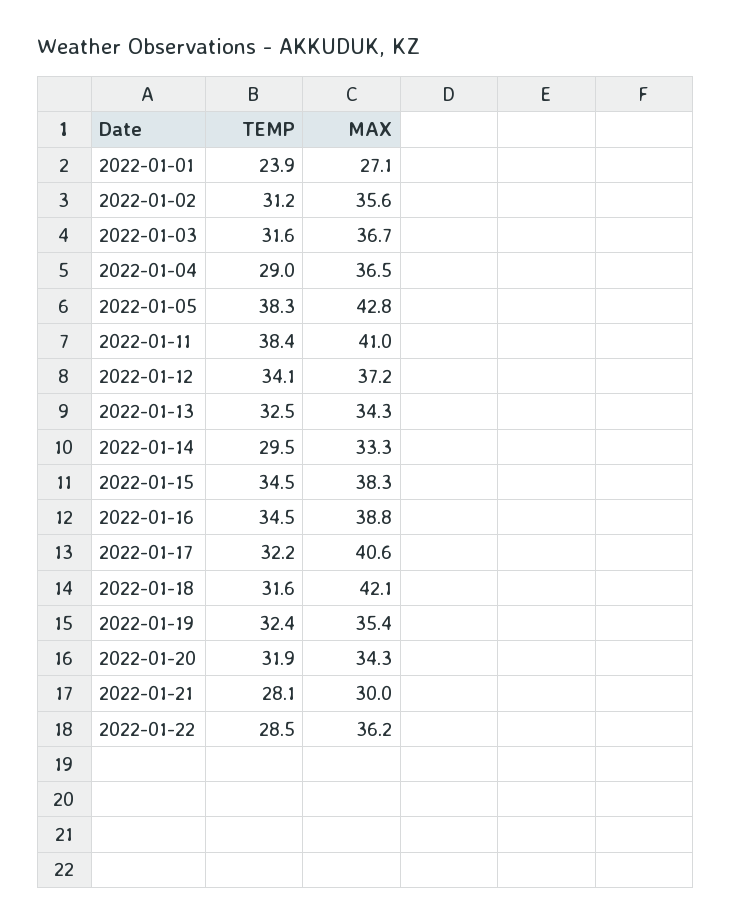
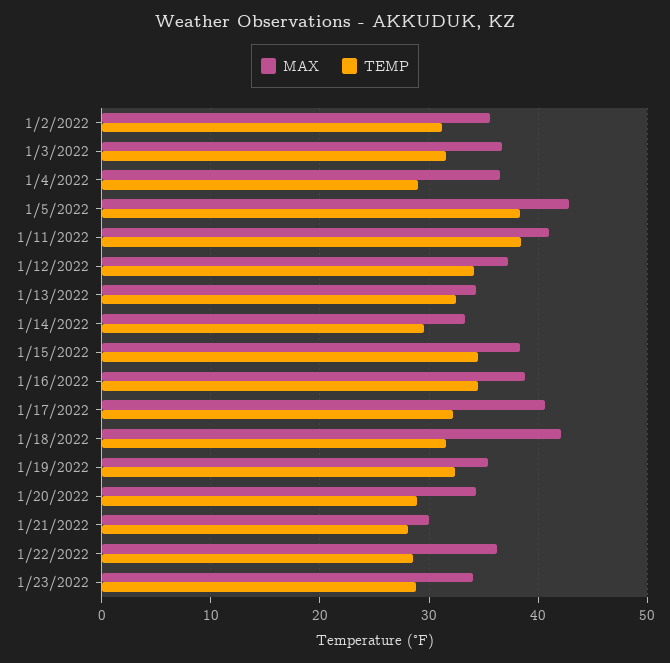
TEMP, 2022-01-01: 23.9 -> none
MAX, 2022-01-01: 27.1 -> none
TEMP, 2022-01-20: 31.9 -> 29
MAX, 1/23/2022: none -> 34
TEMP, 1/23/2022: none -> 29

